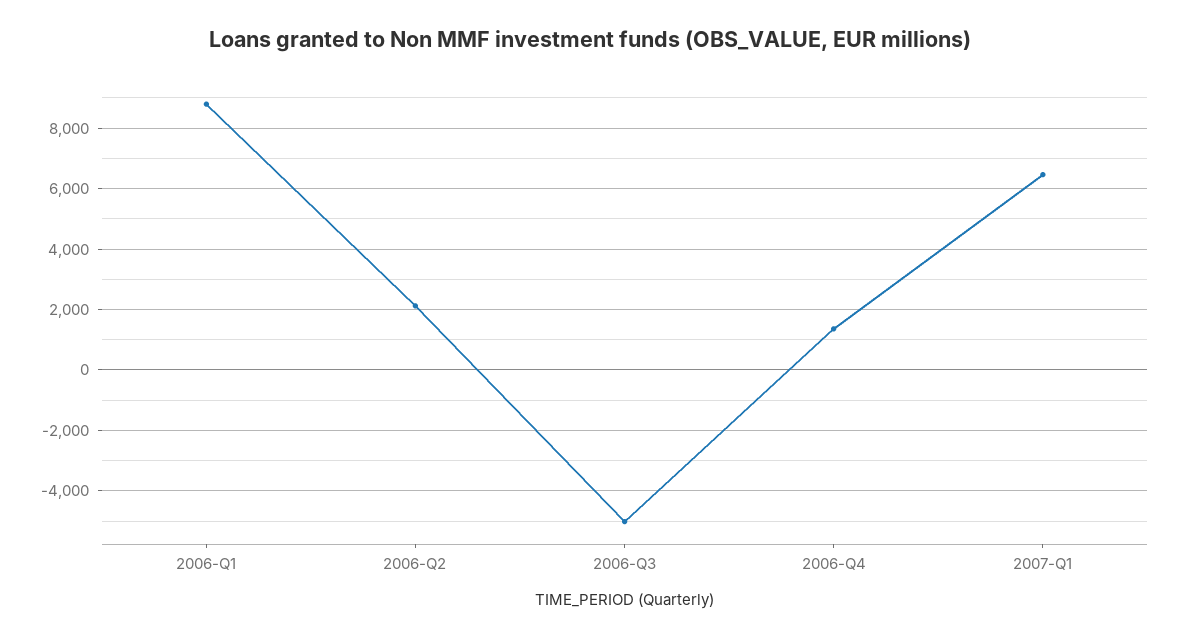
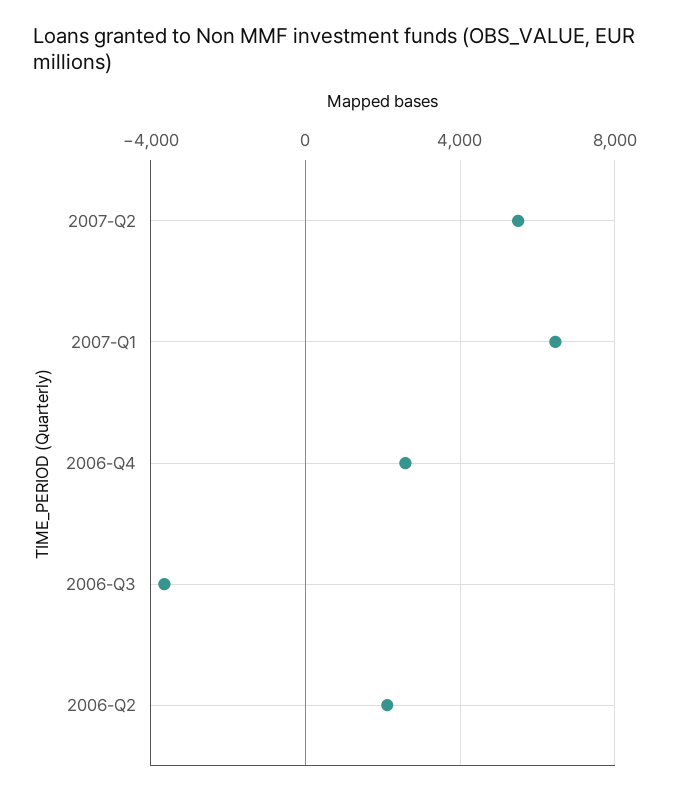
2006-Q1: 8800 -> none
2006-Q3: -5000 -> -3500
2006-Q4: 1400 -> 2500
2007-Q2: none -> 5500

